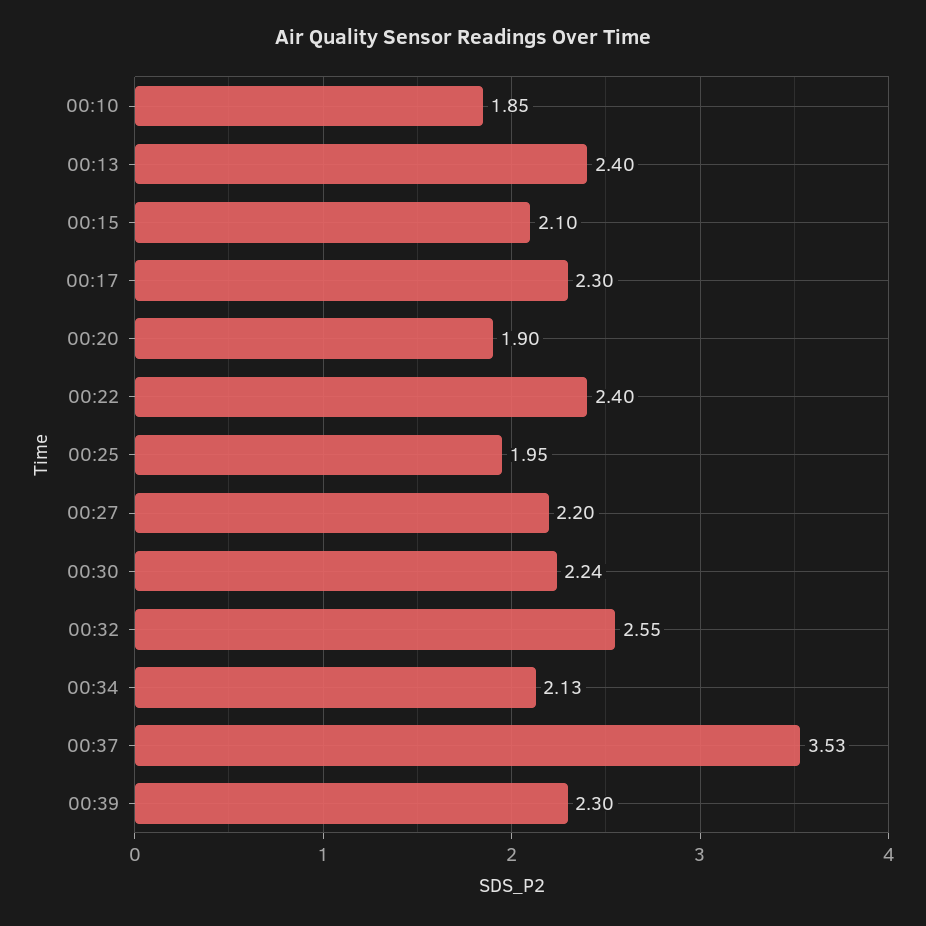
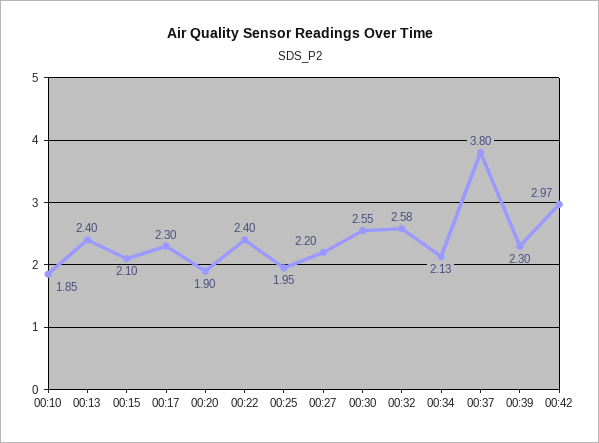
00:30: 2.24 -> 2.55
00:32: 2.55 -> 2.58
00:37: 3.53 -> 3.8
00:42: none -> 2.97

